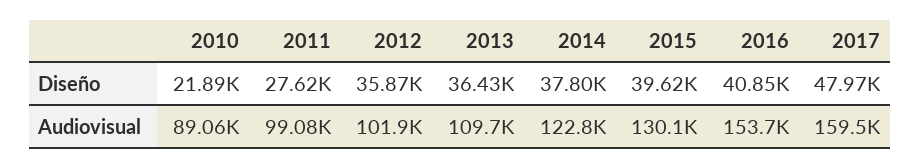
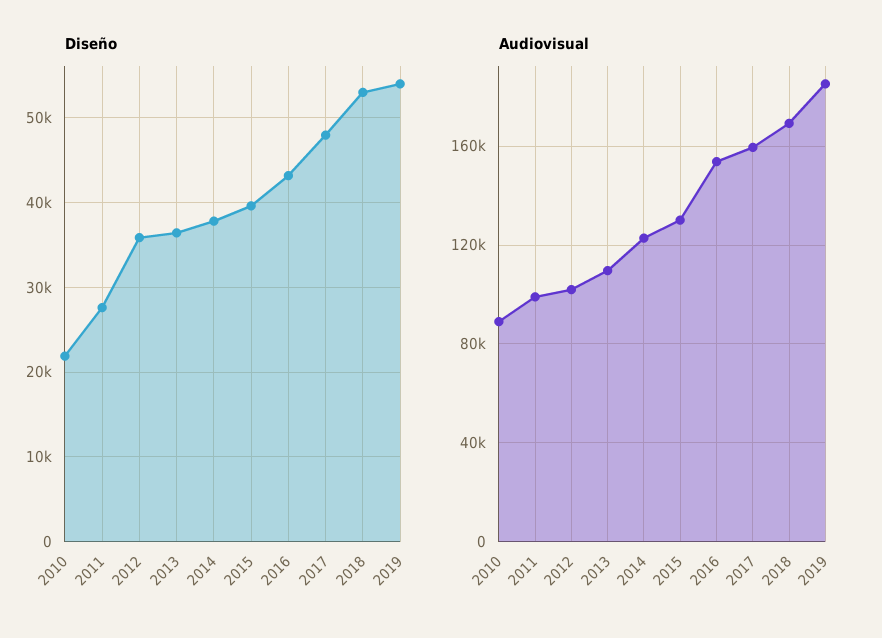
Diseño, 2016: 40850 -> 43000
Diseño, 2018: none -> 53000
Diseño, 2019: none -> 54000
Audiovisual, 2018: none -> 170000
Audiovisual, 2019: none -> 185000

